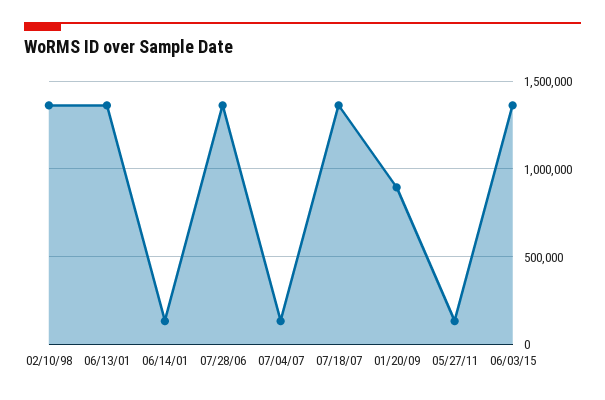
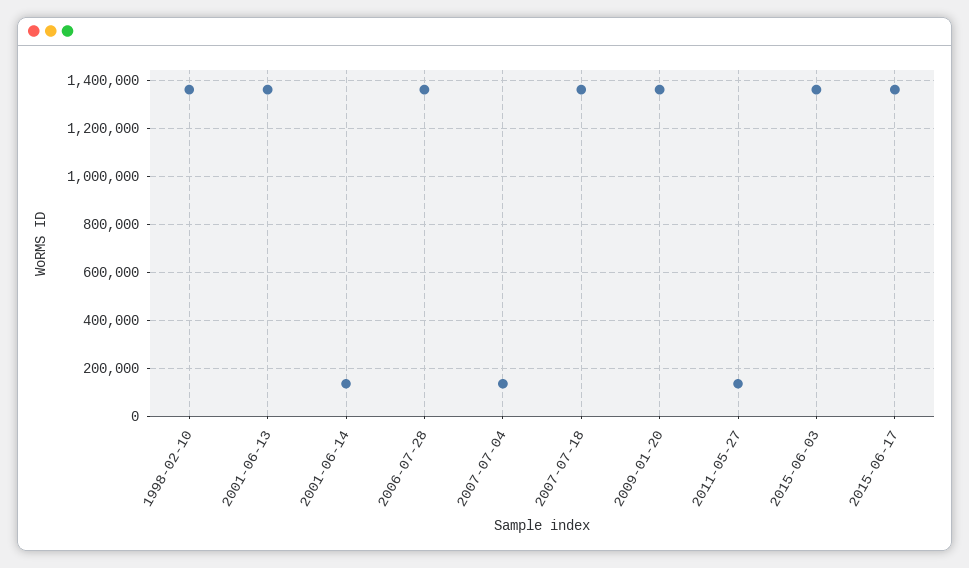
01/20/09: 900000 -> 1350000
2015-06-17: none -> 1350000

